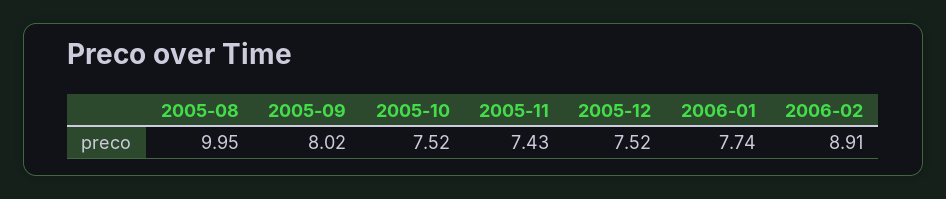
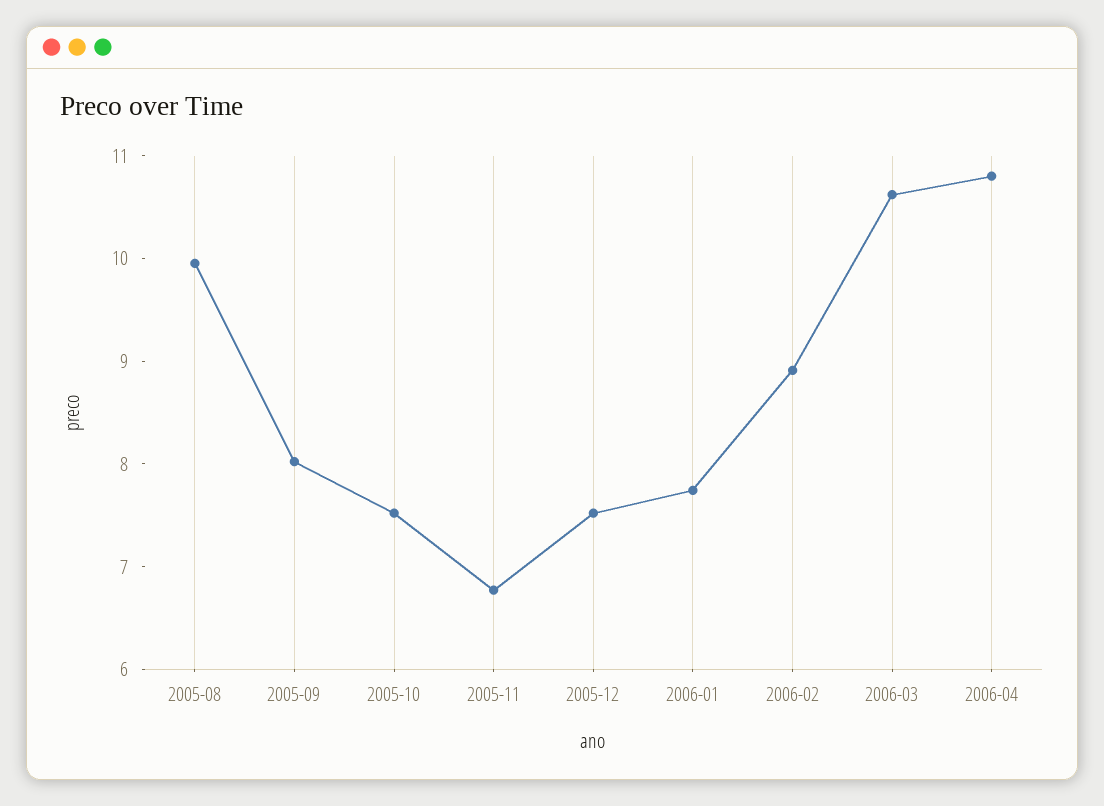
2005-11: 7.43 -> 6.8
2006-03: none -> 10.6
2006-04: none -> 10.8

